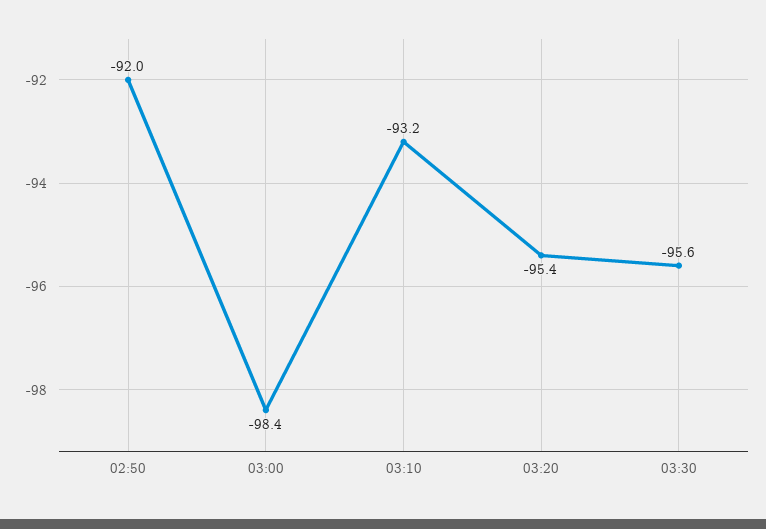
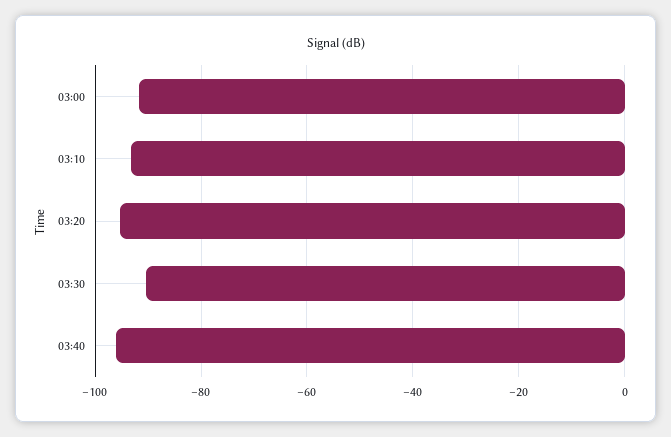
02:50: -92 -> none
03:00: -98.4 -> -92
03:30: -95.6 -> -90
03:40: none -> -96

